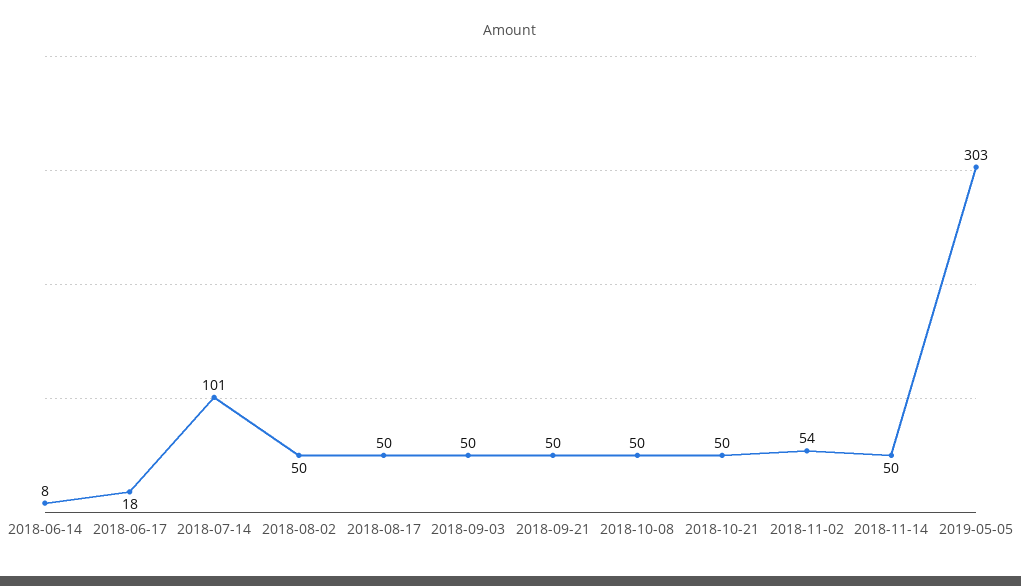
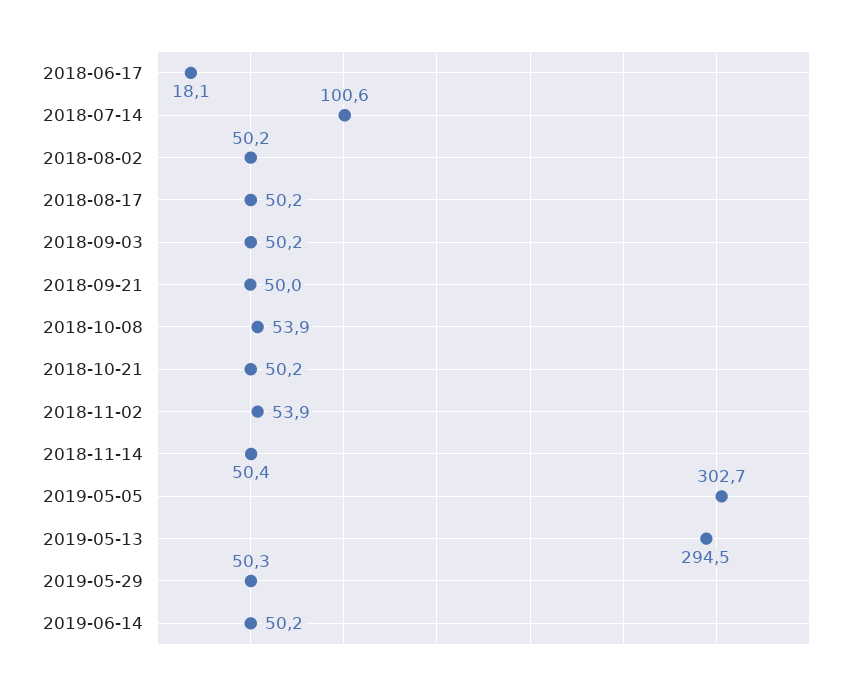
2018-06-14: 8 -> none
2018-10-08: 50 -> 53.9
2019-05-13: none -> 294.5
2019-05-29: none -> 50.3
2019-06-14: none -> 50.2

